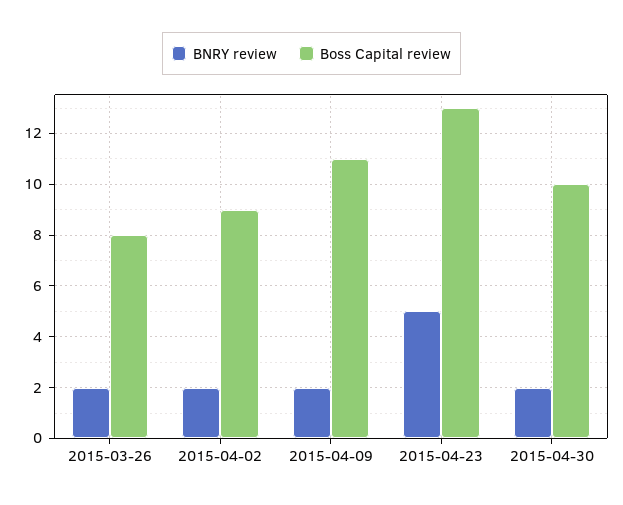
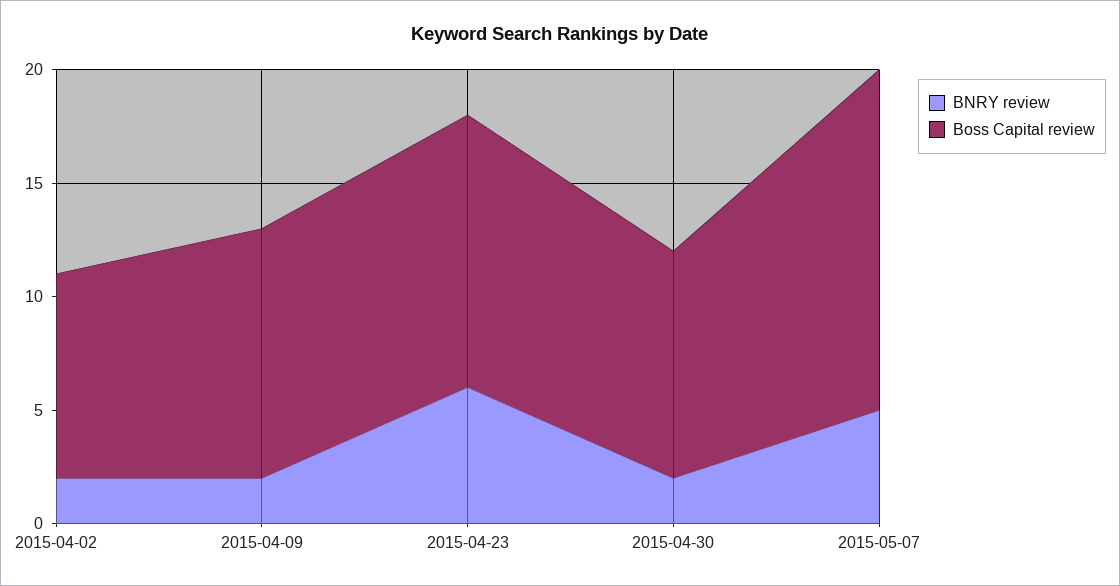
BNRY review, 2015-03-26: 2 -> none
Boss Capital review, 2015-03-26: 8 -> none
BNRY review, 2015-04-23: 5 -> 6
Boss Capital review, 2015-04-23: 13 -> 12
BNRY review, 2015-05-07: none -> 5
Boss Capital review, 2015-05-07: none -> 15

